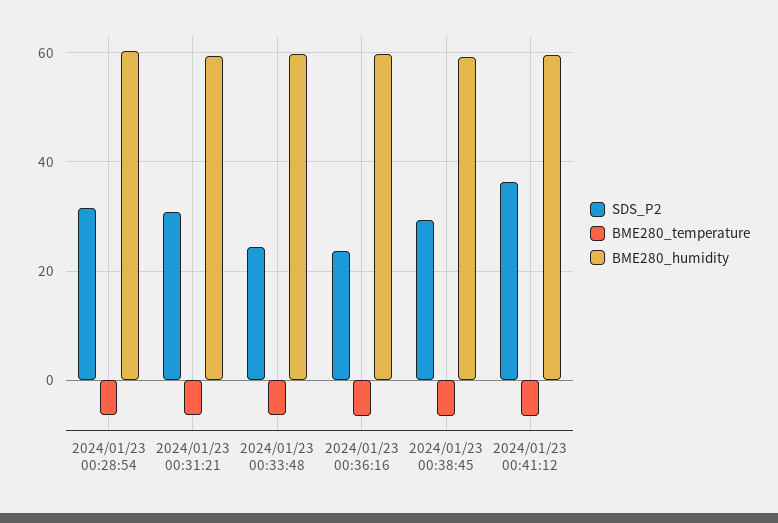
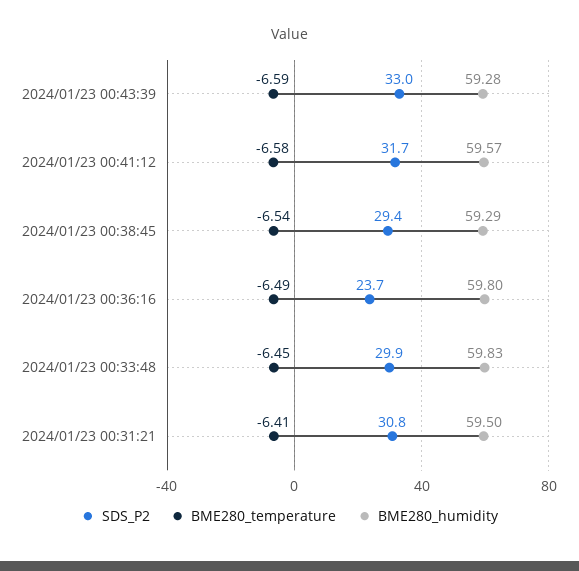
SDS_P2, 2024/01/23 00:28:54: 32 -> none
BME280_temperature, 2024/01/23 00:28:54: -6 -> none
BME280_humidity, 2024/01/23 00:28:54: 60 -> none
SDS_P2, 2024/01/23 00:33:48: 24 -> 29.9
SDS_P2, 2024/01/23 00:41:12: 36 -> 31.7
SDS_P2, 2024/01/23 00:43:39: none -> 33
BME280_temperature, 2024/01/23 00:43:39: none -> -6.59
BME280_humidity, 2024/01/23 00:43:39: none -> 59.28

